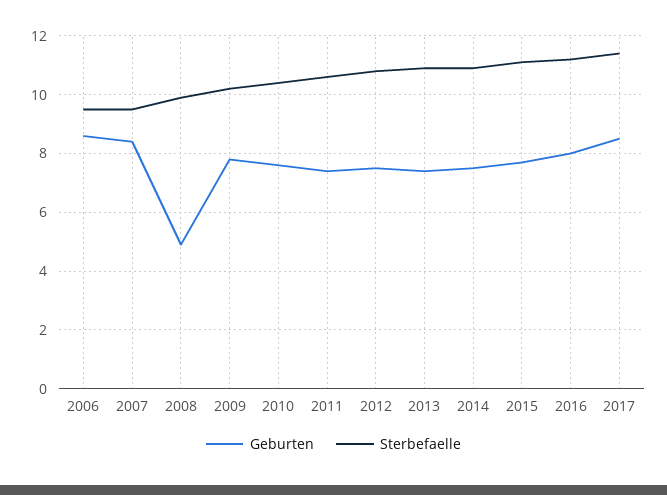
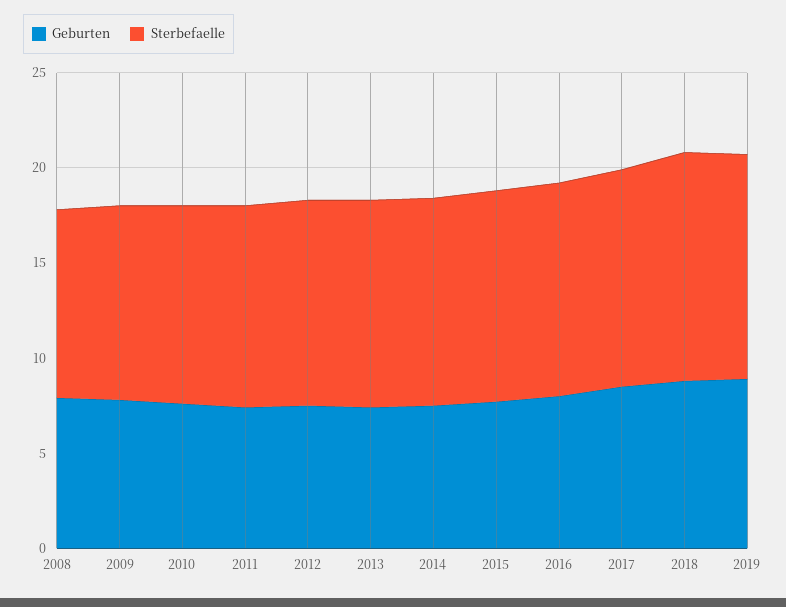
Geburten, 2006: 8.5 -> none
Sterbefaelle, 2006: 9.5 -> none
Geburten, 2007: 8.5 -> none
Sterbefaelle, 2007: 9.5 -> none
Geburten, 2008: 5 -> 8
Geburten, 2018: none -> 9
Sterbefaelle, 2018: none -> 12
Geburten, 2019: none -> 9
Sterbefaelle, 2019: none -> 12

